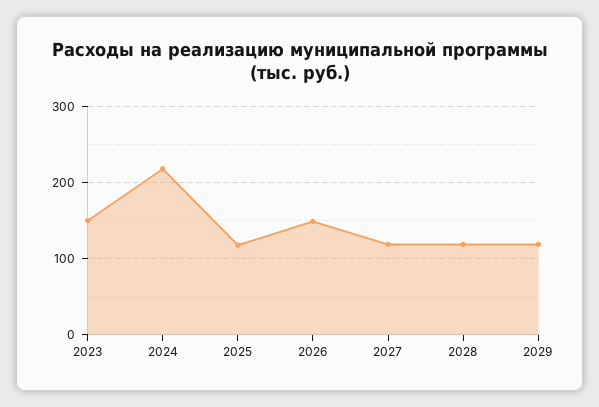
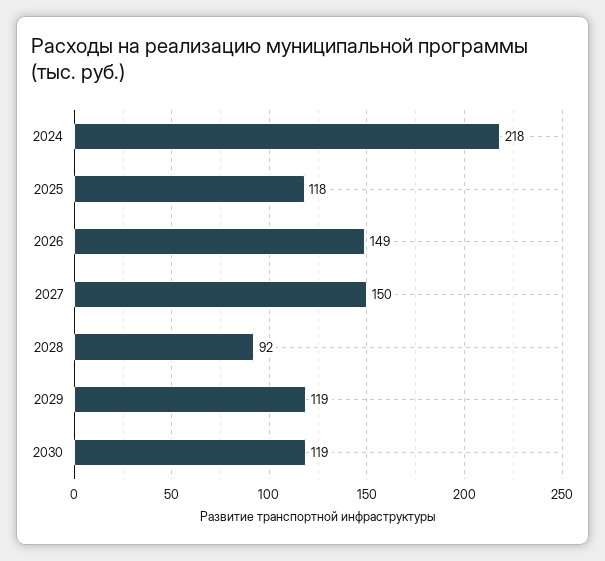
2023: 150 -> none
2027: 120 -> 150
2028: 120 -> 92
2030: none -> 119

